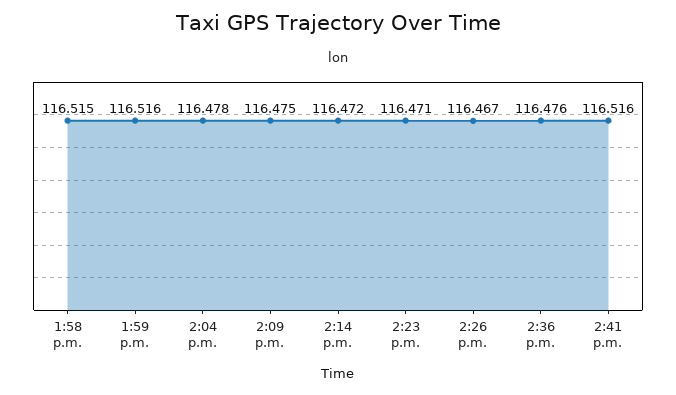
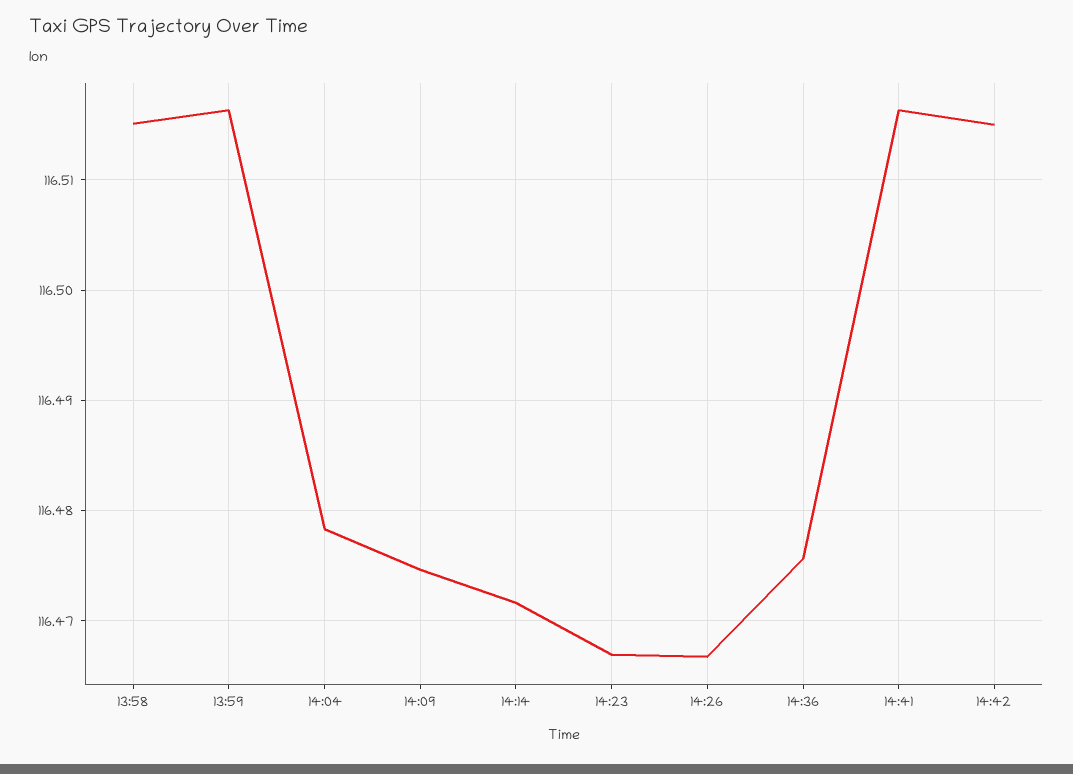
2:23 p.m.: 116.471 -> 116.467
14:42: none -> 116.515

